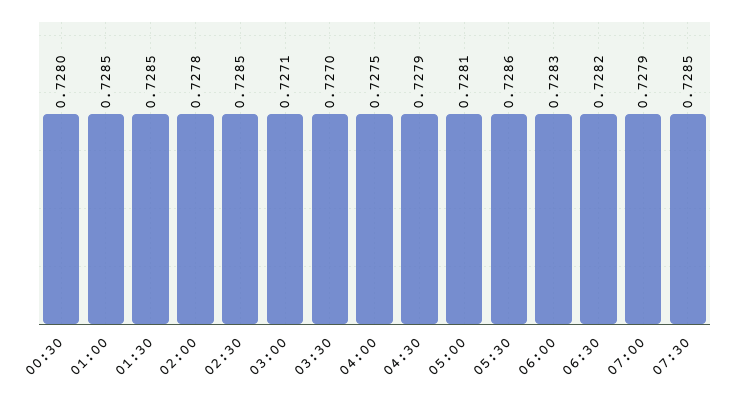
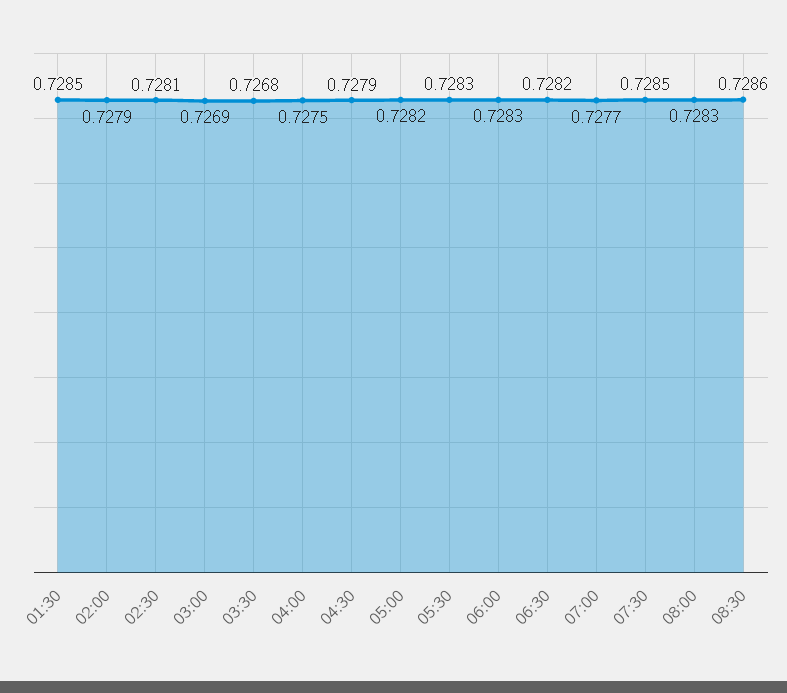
00:30: 0.728 -> none
01:00: 0.7285 -> none
02:00: 0.7278 -> 0.7279
02:30: 0.7285 -> 0.7281
03:00: 0.7271 -> 0.7269
03:30: 0.727 -> 0.7268
05:00: 0.7281 -> 0.7282
05:30: 0.7286 -> 0.7283
07:00: 0.7279 -> 0.7277
08:00: none -> 0.7283
08:30: none -> 0.7286

